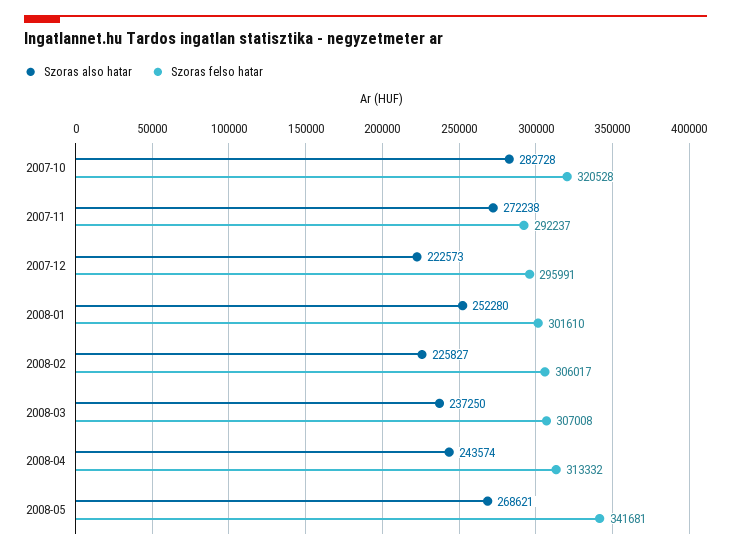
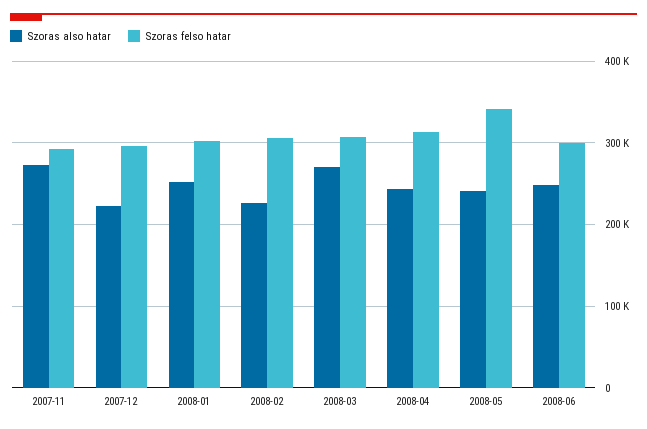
Szoras also hatar, 2007-10: 282728 -> none
Szoras felso hatar, 2007-10: 320528 -> none
Szoras also hatar, 2008-03: 237250 -> 270000
Szoras also hatar, 2008-05: 268621 -> 240000
Szoras also hatar, 2008-06: none -> 250000
Szoras felso hatar, 2008-06: none -> 300000

